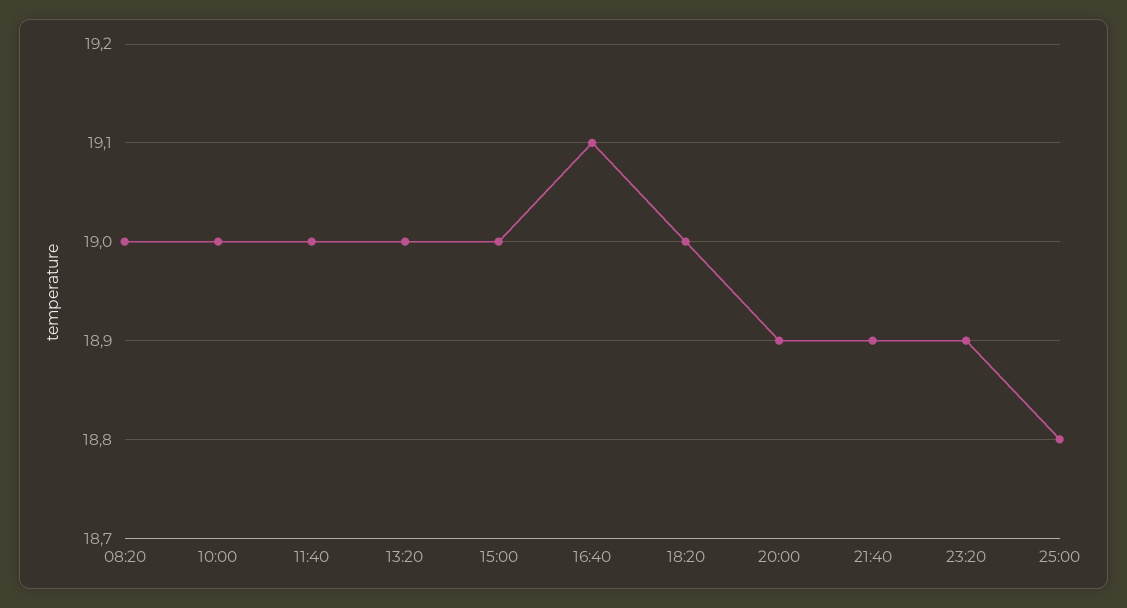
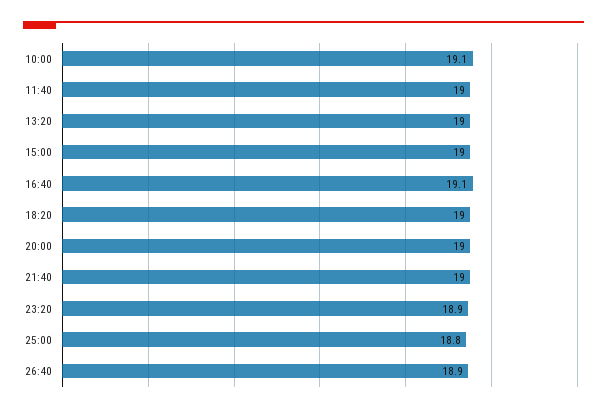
08:20: 19 -> none
10:00: 19 -> 19.1
20:00: 18.9 -> 19
21:40: 18.9 -> 19
26:40: none -> 18.9

